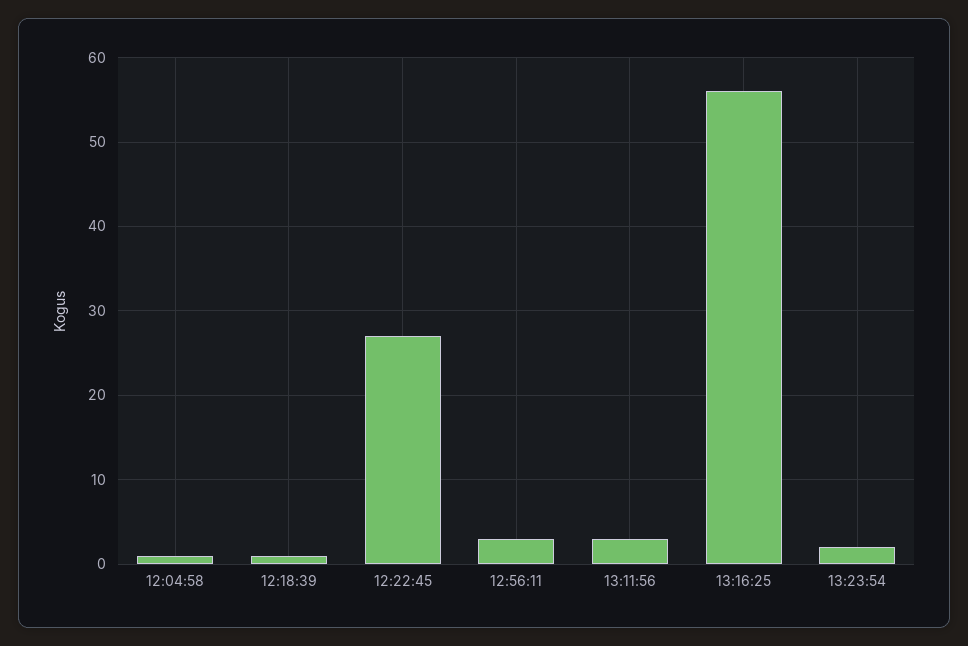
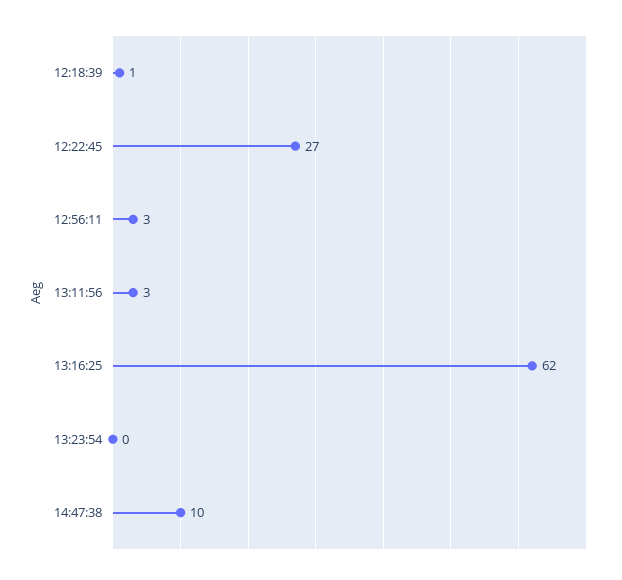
12:04:58: 1 -> none
13:16:25: 56 -> 62
13:23:54: 2 -> 0
14:47:38: none -> 10

